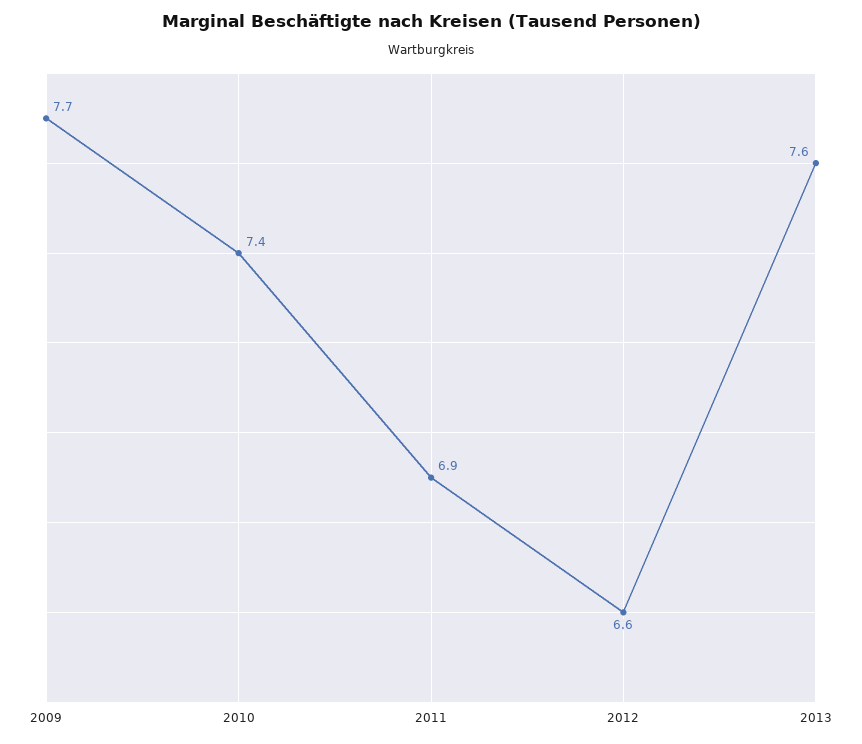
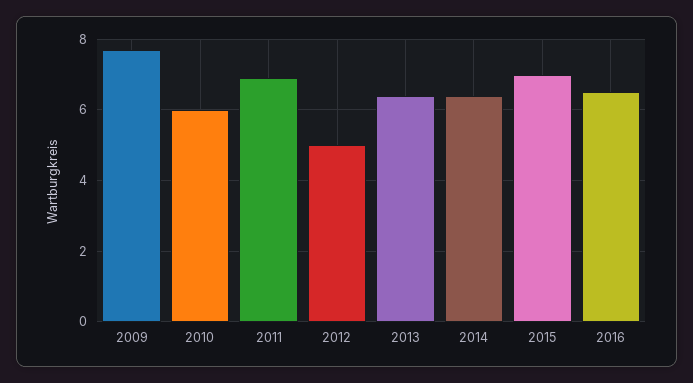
2010: 7.4 -> 6
2012: 6.6 -> 5
2013: 7.6 -> 6.5
2014: none -> 6.5
2015: none -> 7
2016: none -> 6.5

